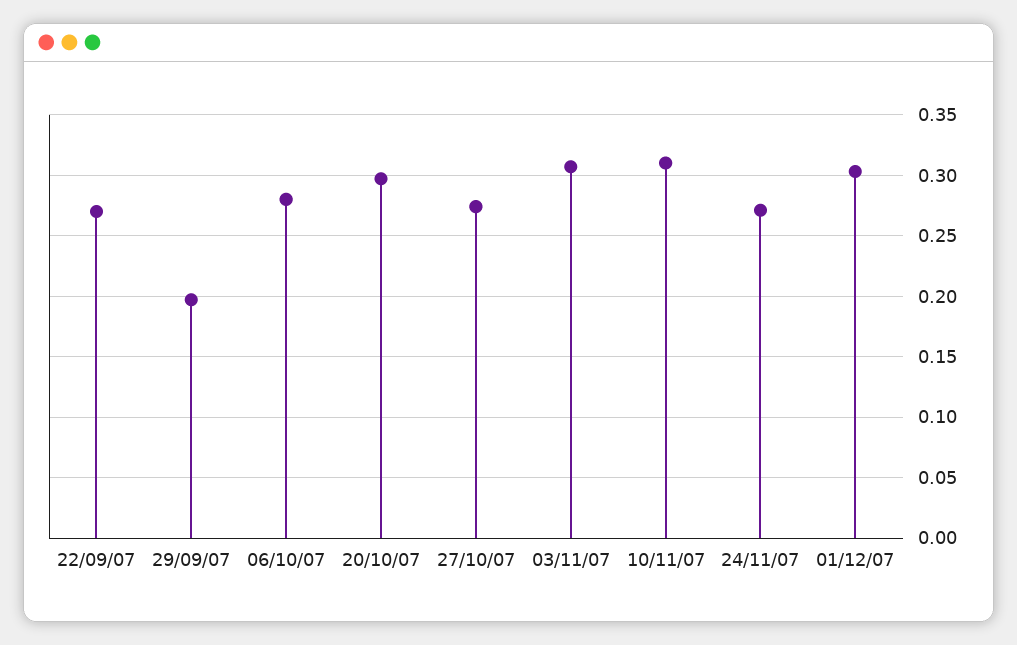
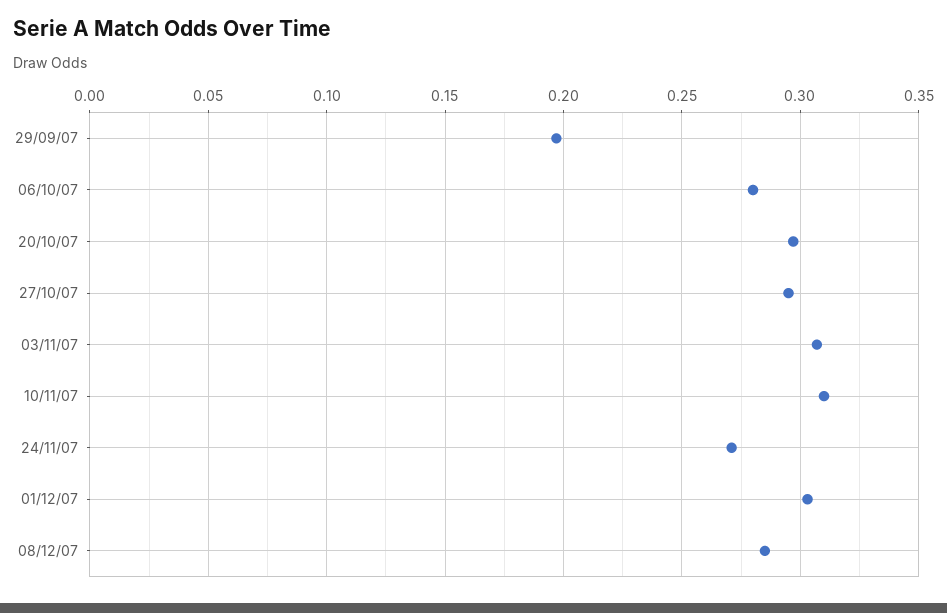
22/09/07: 0.27 -> none
27/10/07: 0.275 -> 0.295
08/12/07: none -> 0.285

